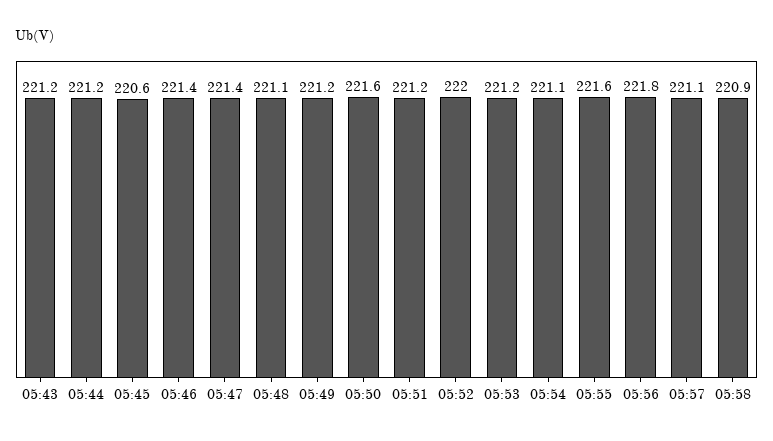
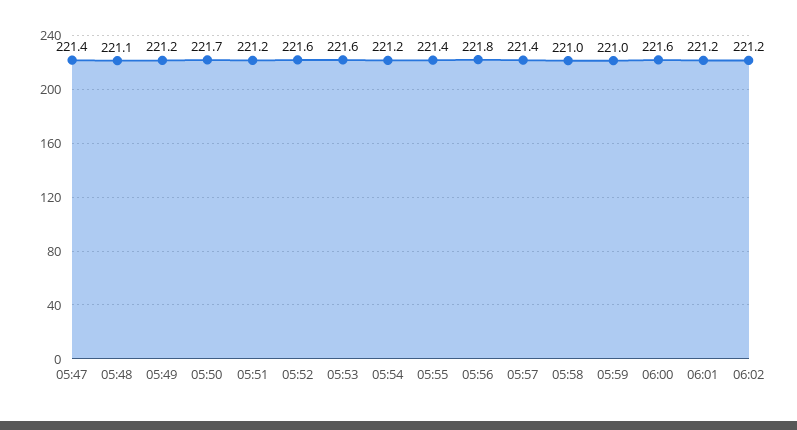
05:43: 221.2 -> none
05:44: 221.2 -> none
05:45: 220.6 -> none
05:46: 221.4 -> none
05:50: 221.6 -> 221.7
05:52: 222 -> 221.6
05:53: 221.2 -> 221.6
05:54: 221.1 -> 221.2
05:55: 221.6 -> 221.4
05:57: 221.1 -> 221.4
05:58: 220.9 -> 221
05:59: none -> 221
06:00: none -> 221.6
06:01: none -> 221.2
06:02: none -> 221.2

